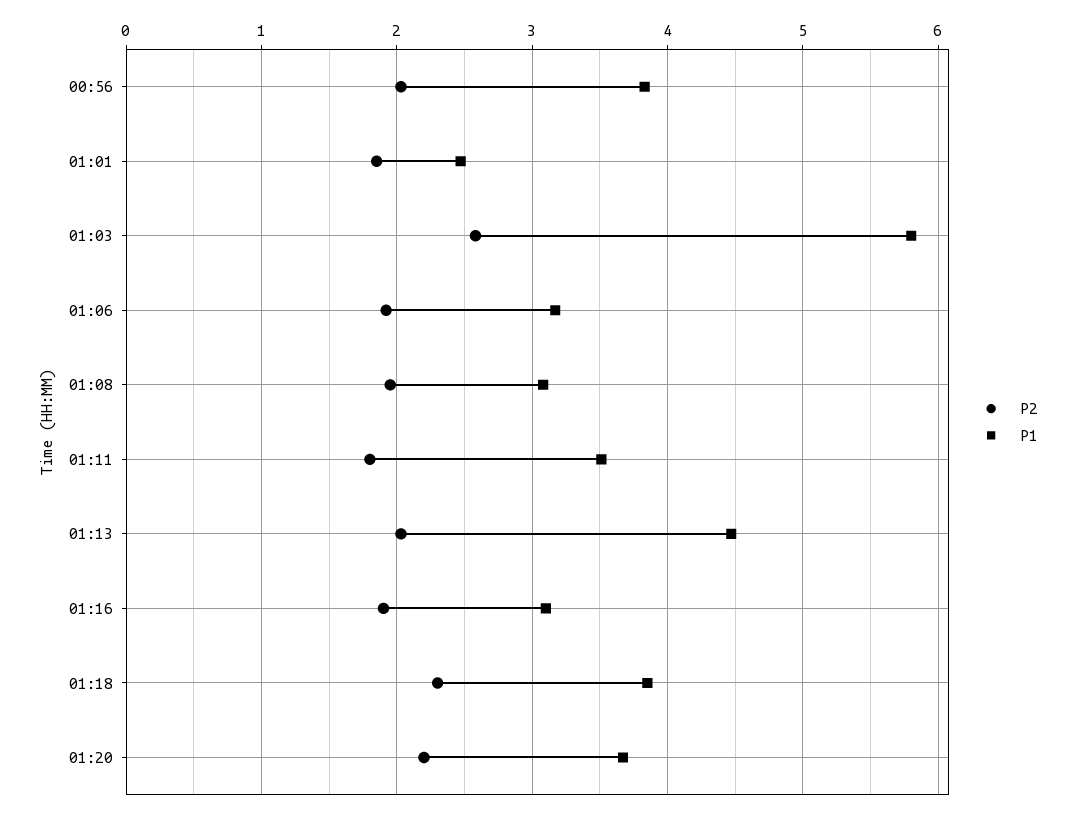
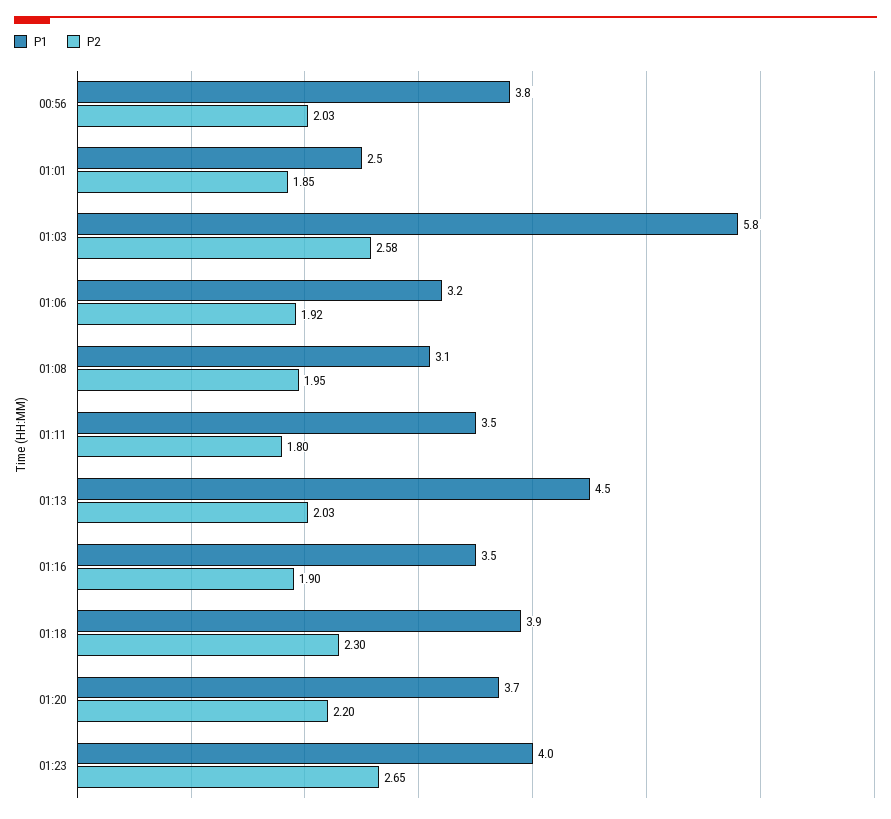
P1, 01:16: 3.1 -> 3.5
P1, 01:23: none -> 4
P2, 01:23: none -> 2.65

